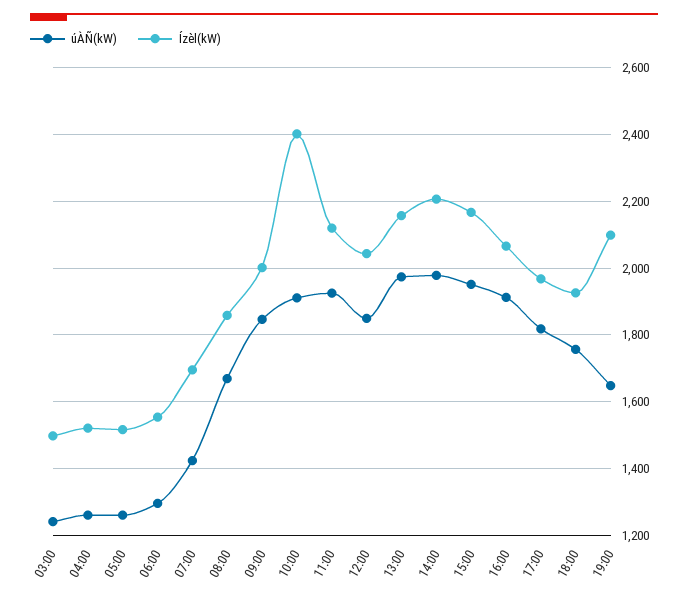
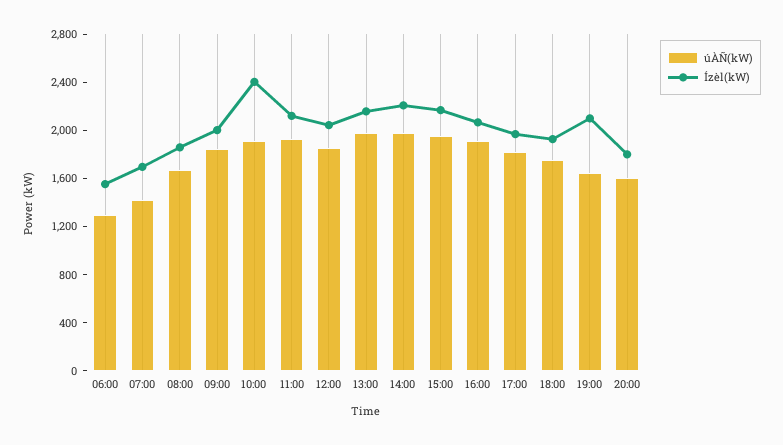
úÀÑ(kW), 03:00: 1240 -> none
Ízèl(kW), 03:00: 1500 -> none
úÀÑ(kW), 04:00: 1260 -> none
Ízèl(kW), 04:00: 1520 -> none
úÀÑ(kW), 05:00: 1260 -> none
Ízèl(kW), 05:00: 1520 -> none
úÀÑ(kW), 20:00: none -> 1600
Ízèl(kW), 20:00: none -> 1800

